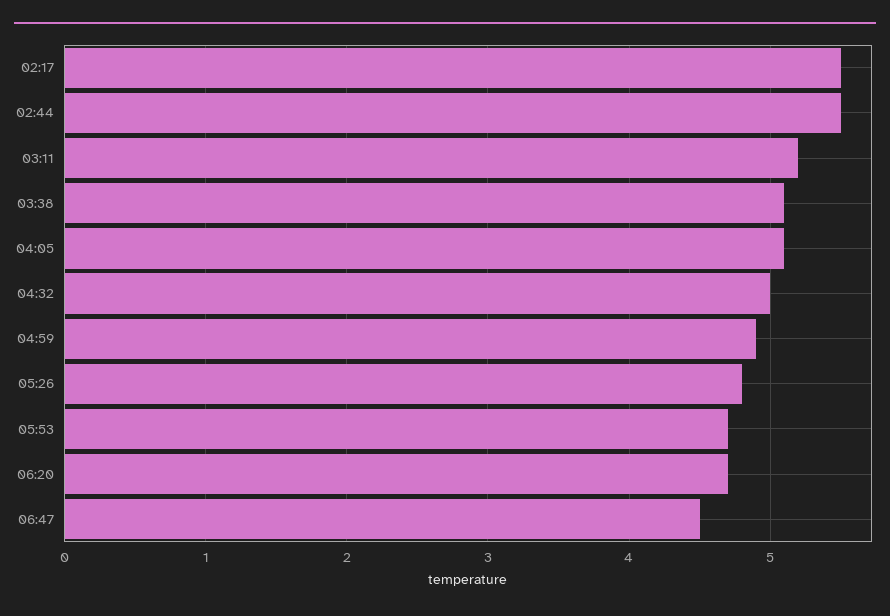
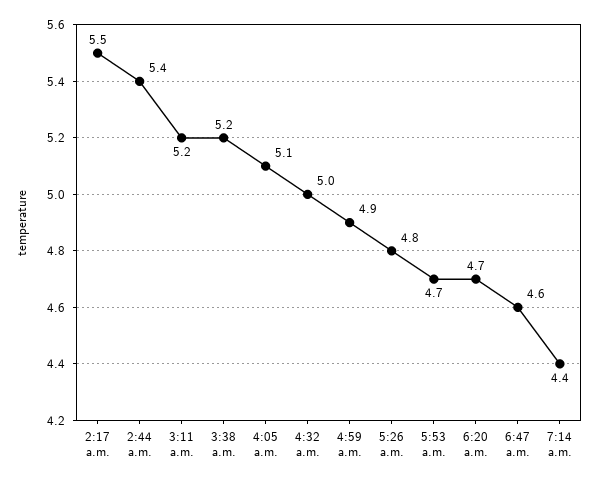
02:44: 5.5 -> 5.4
03:38: 5.1 -> 5.2
06:47: 4.5 -> 4.6
7:14 a.m.: none -> 4.4

